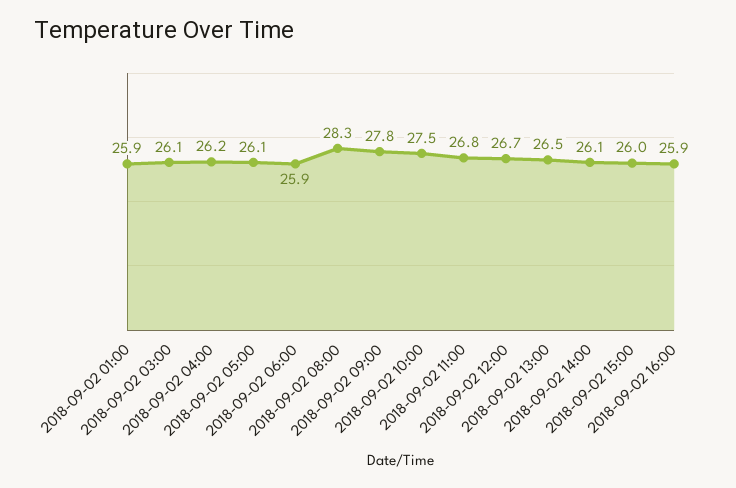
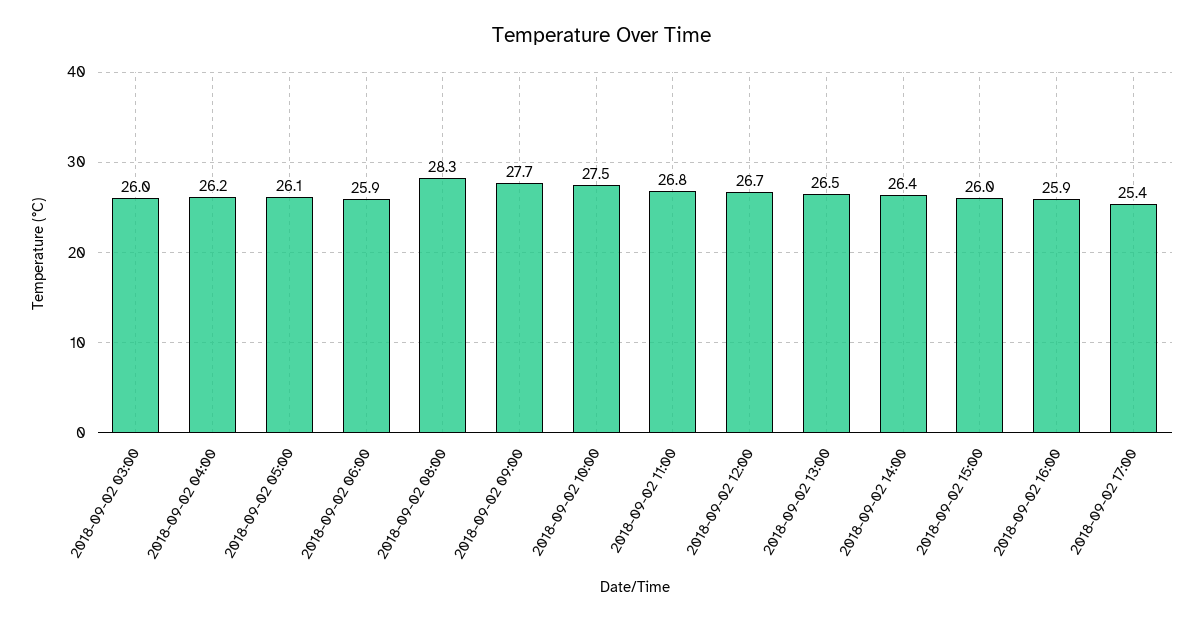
2018-09-02 01:00: 25.9 -> none
2018-09-02 03:00: 26.1 -> 26
2018-09-02 09:00: 27.8 -> 27.7
2018-09-02 14:00: 26.1 -> 26.4
2018-09-02 17:00: none -> 25.4

